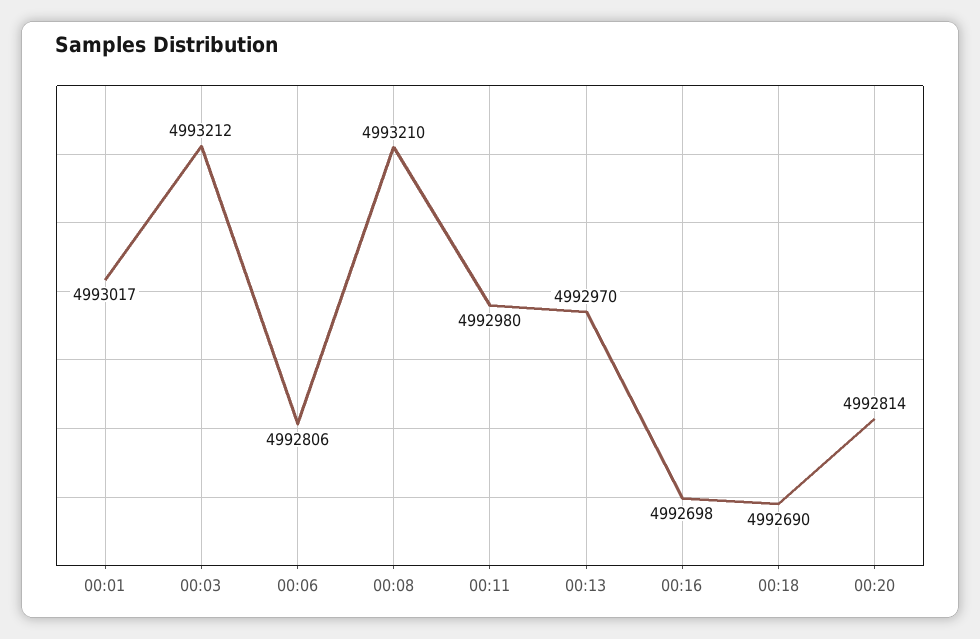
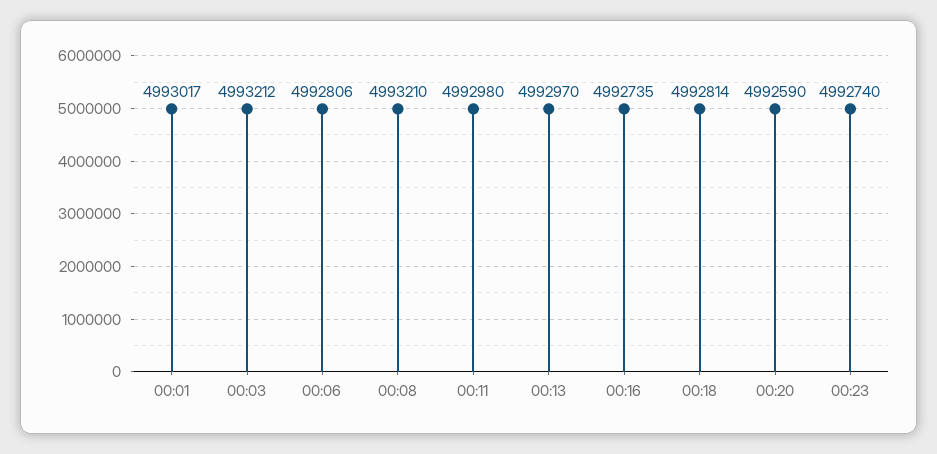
00:16: 4992698 -> 4992735
00:18: 4992690 -> 4992814
00:20: 4992814 -> 4992590
00:23: none -> 4992740

